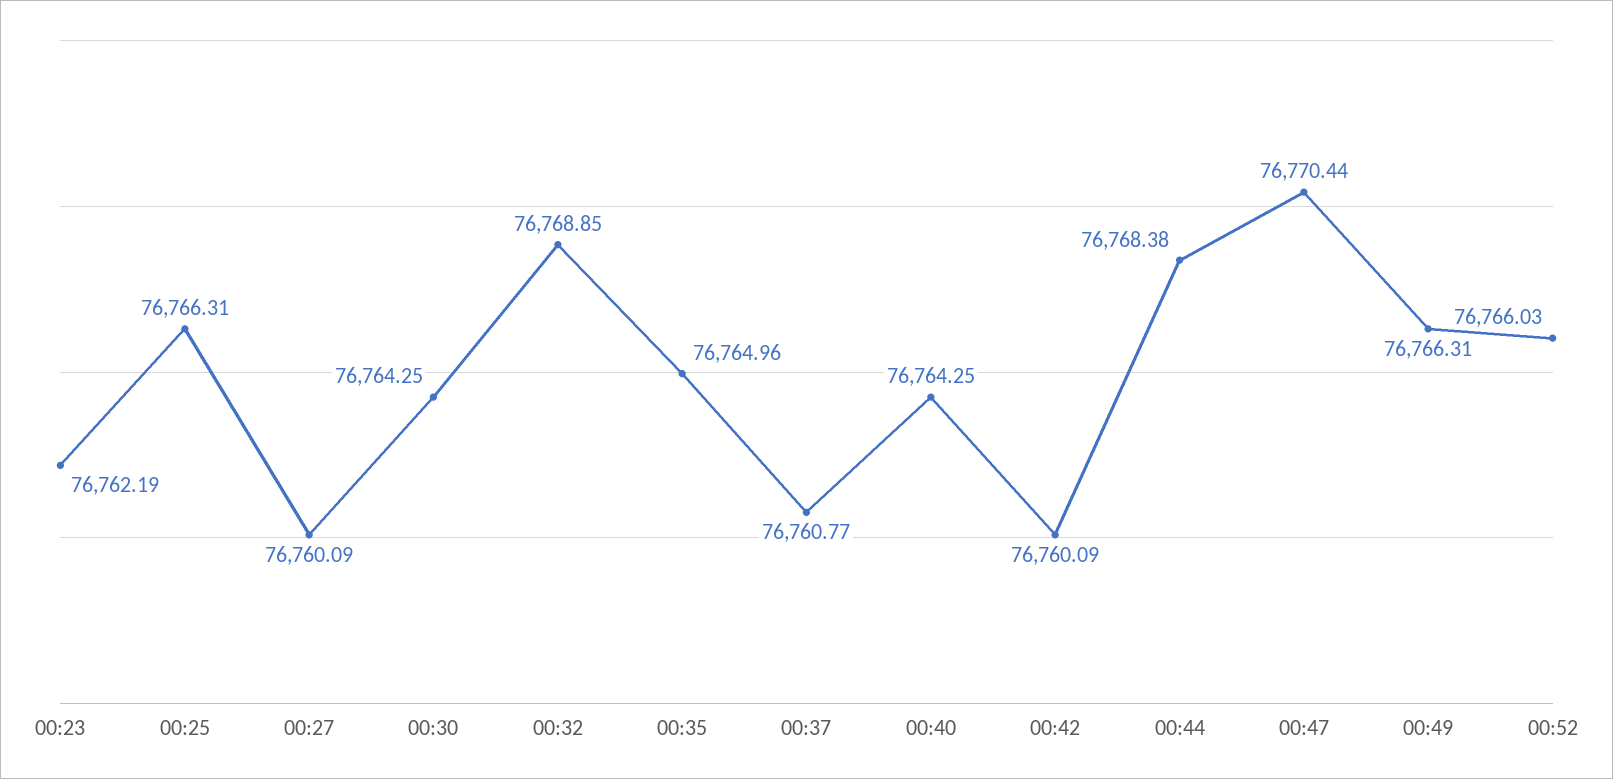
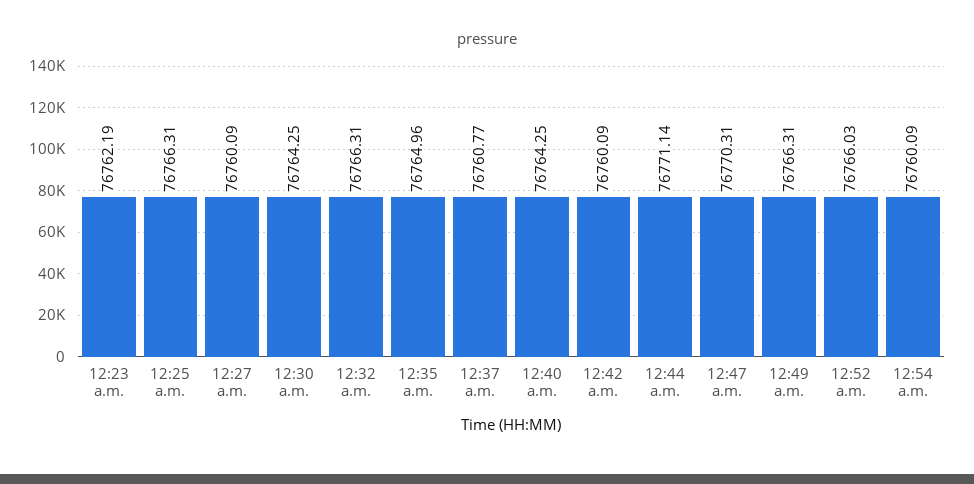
00:32: 76768.85 -> 76766.31
00:44: 76768.38 -> 76771.14
00:47: 76770.44 -> 76770.31
12:54 a.m.: none -> 76760.09

